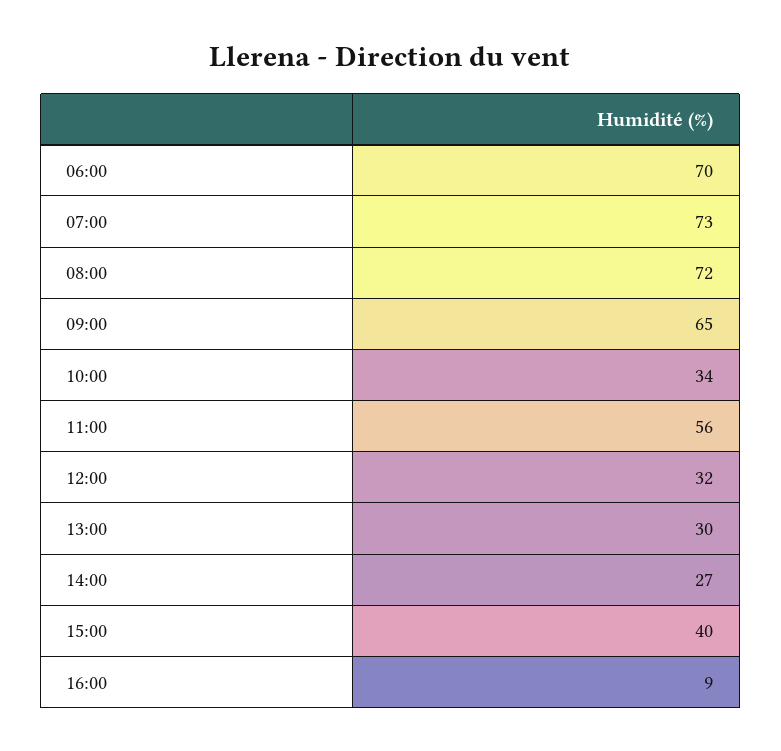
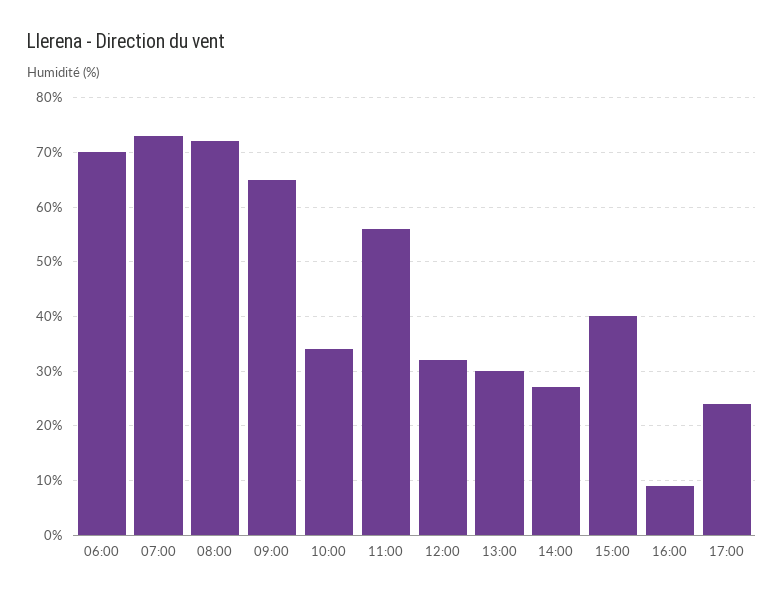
17:00: none -> 25

